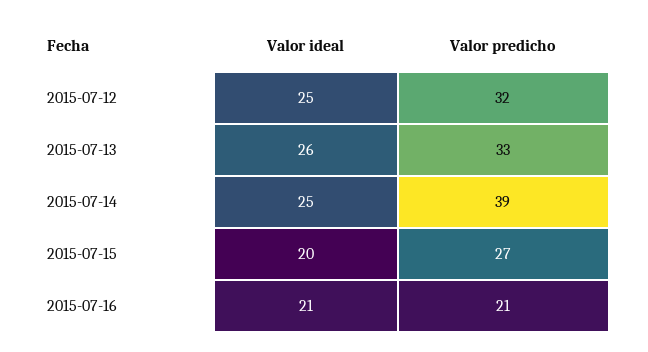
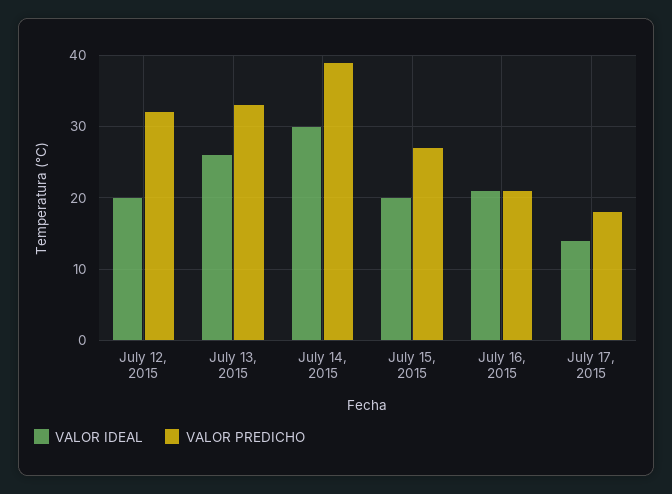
Valor ideal, 2015-07-12: 25 -> 20
Valor ideal, 2015-07-14: 25 -> 30
Valor ideal, July 17, 2015: none -> 14
Valor predicho, July 17, 2015: none -> 18

